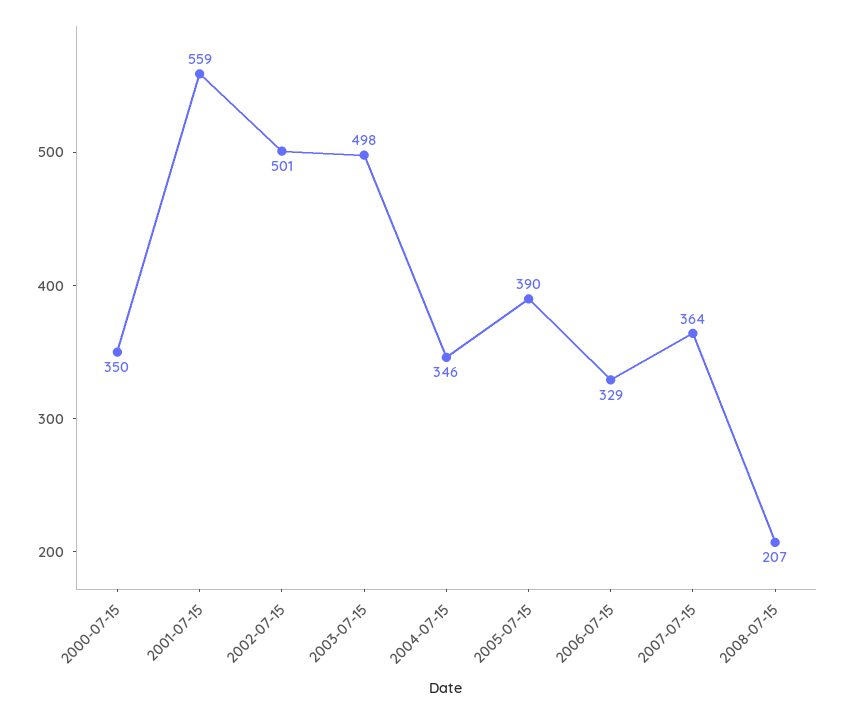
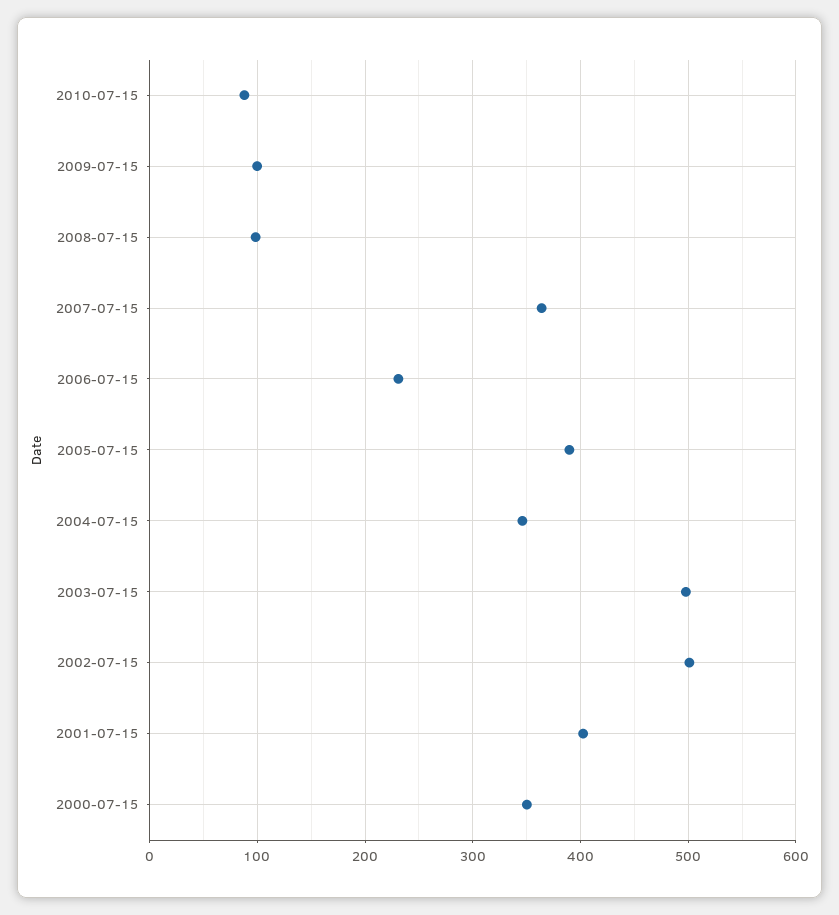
2001-07-15: 559 -> 400
2006-07-15: 329 -> 230
2008-07-15: 207 -> 100
2010-07-15: none -> 90
2009-07-15: none -> 100

